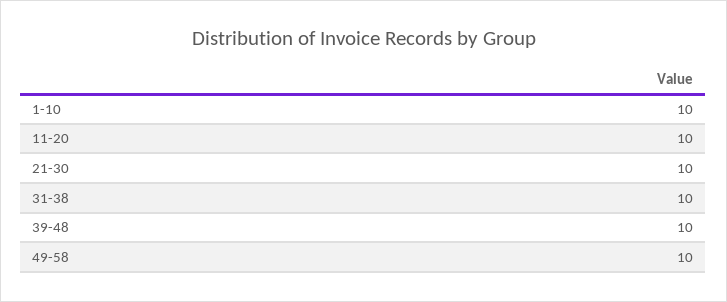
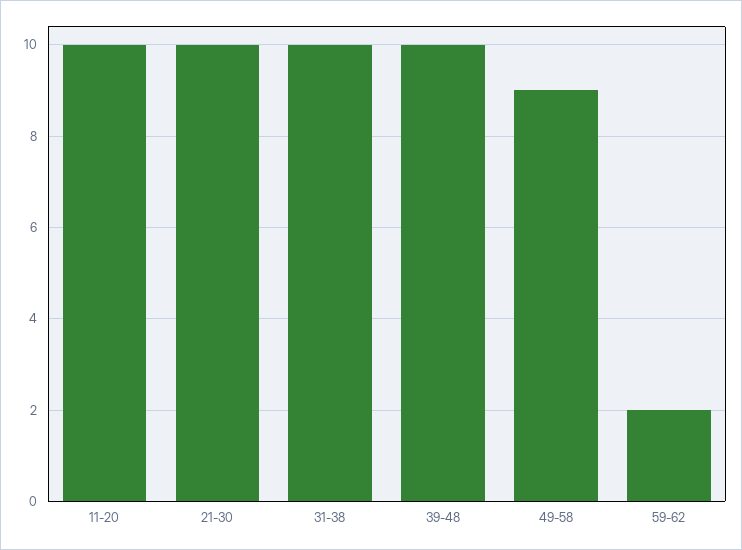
1-10: 10 -> none
49-58: 10 -> 9
59-62: none -> 2

